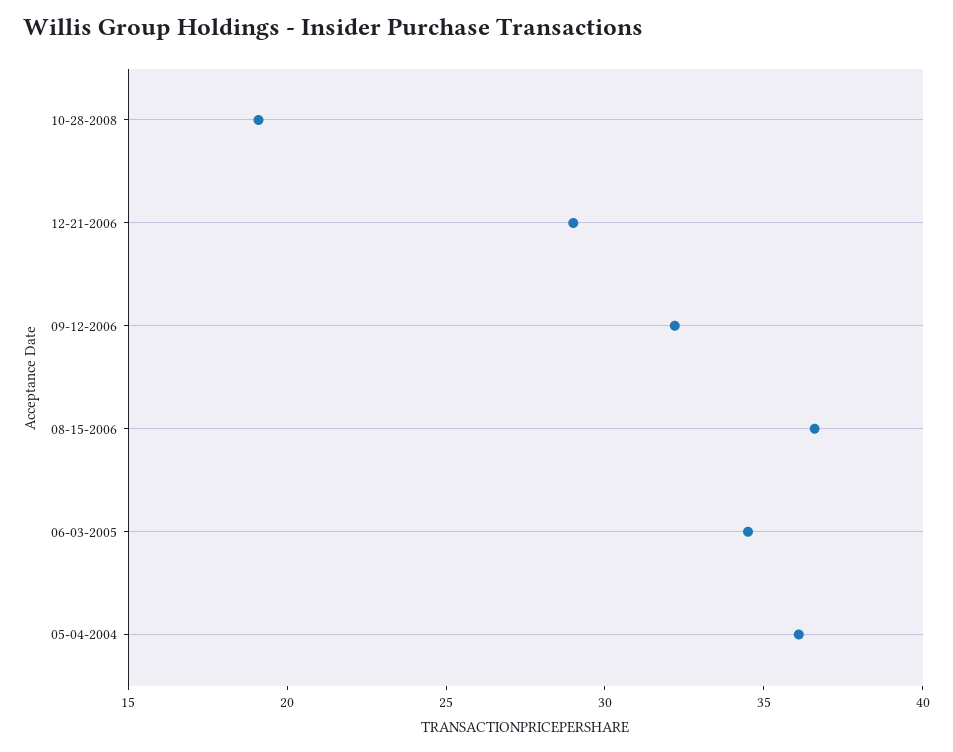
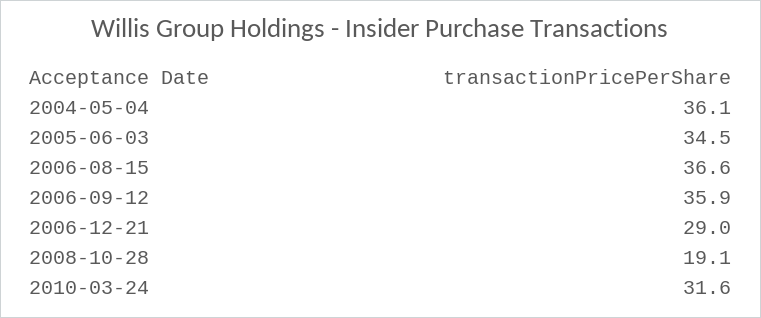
09-12-2006: 32 -> 35.9
2010-03-24: none -> 31.6

